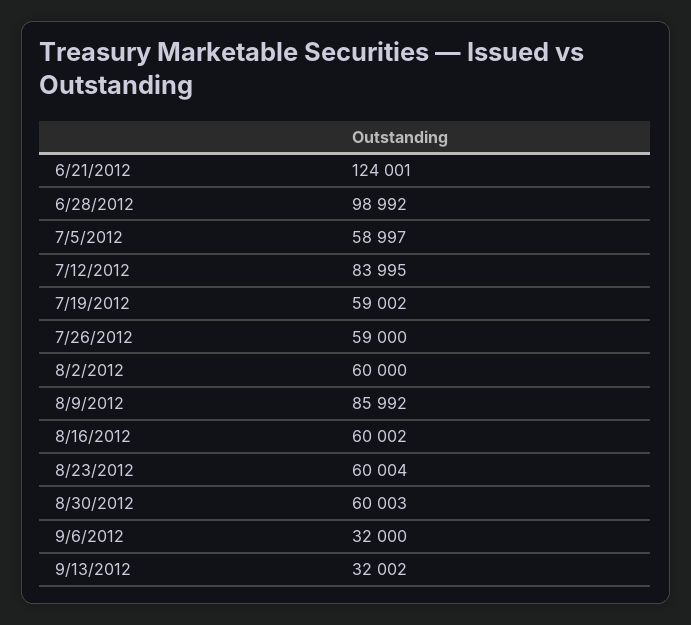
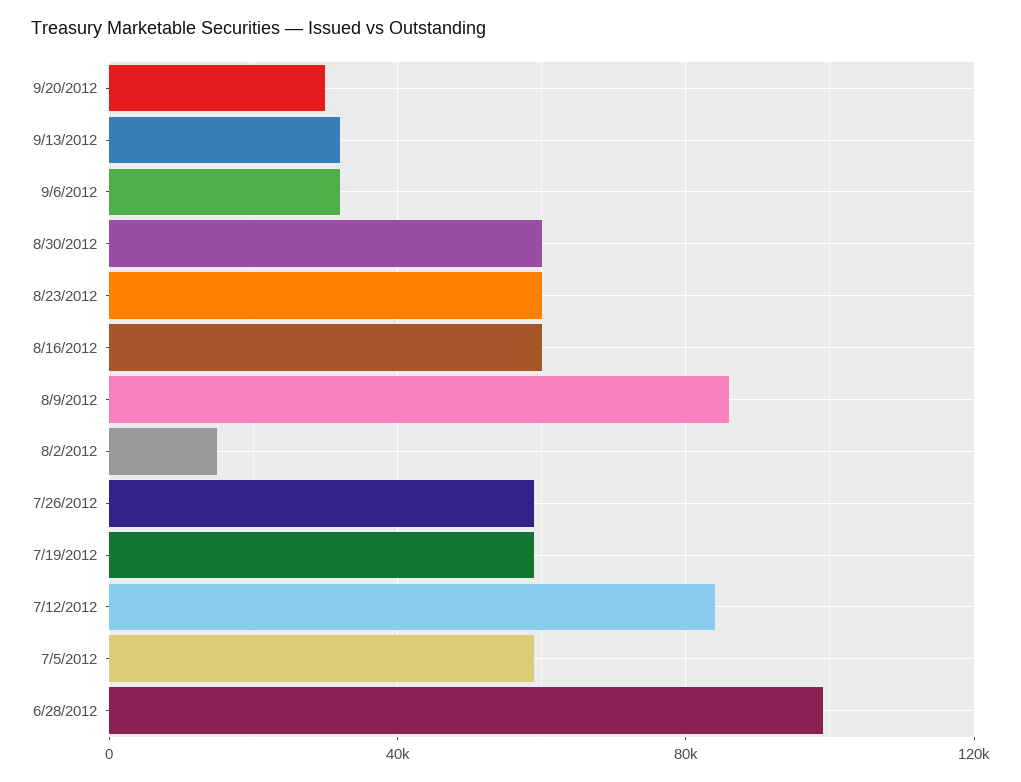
6/21/2012: 124001 -> none
8/2/2012: 60000 -> 15000
9/20/2012: none -> 30000

